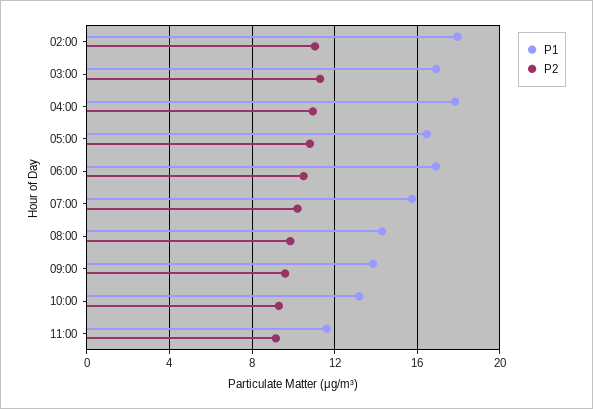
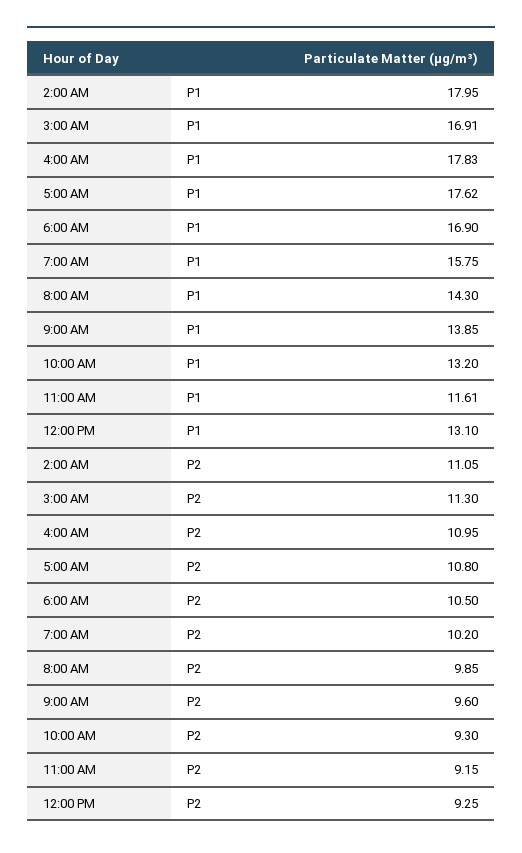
P1, 05:00: 16.5 -> 17.62
P1, 12:00 PM: none -> 13.1
P2, 12:00 PM: none -> 9.25

